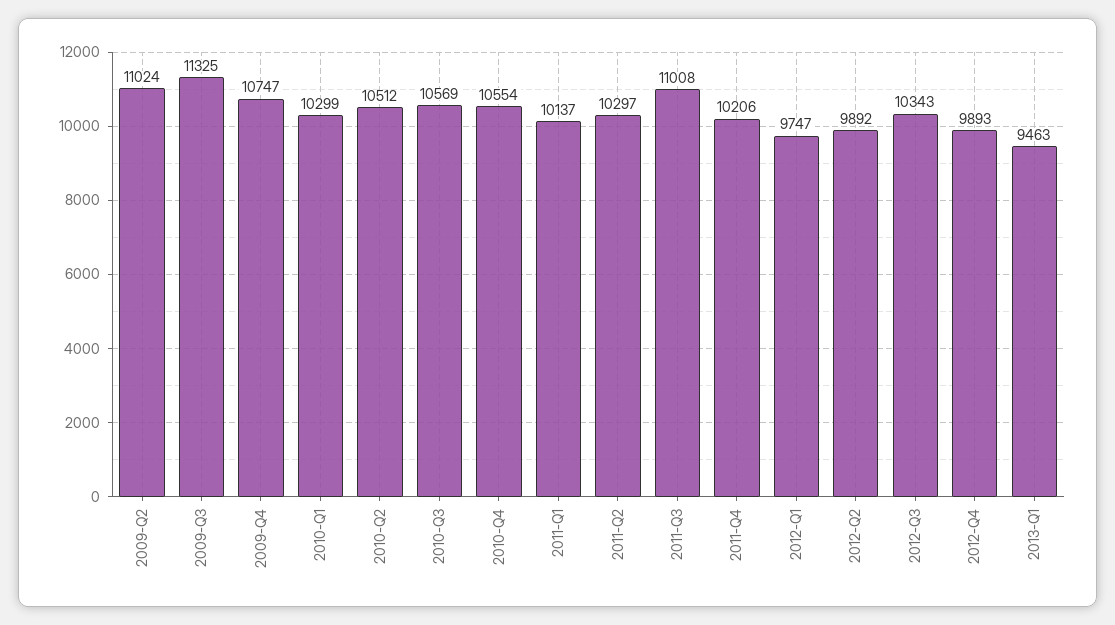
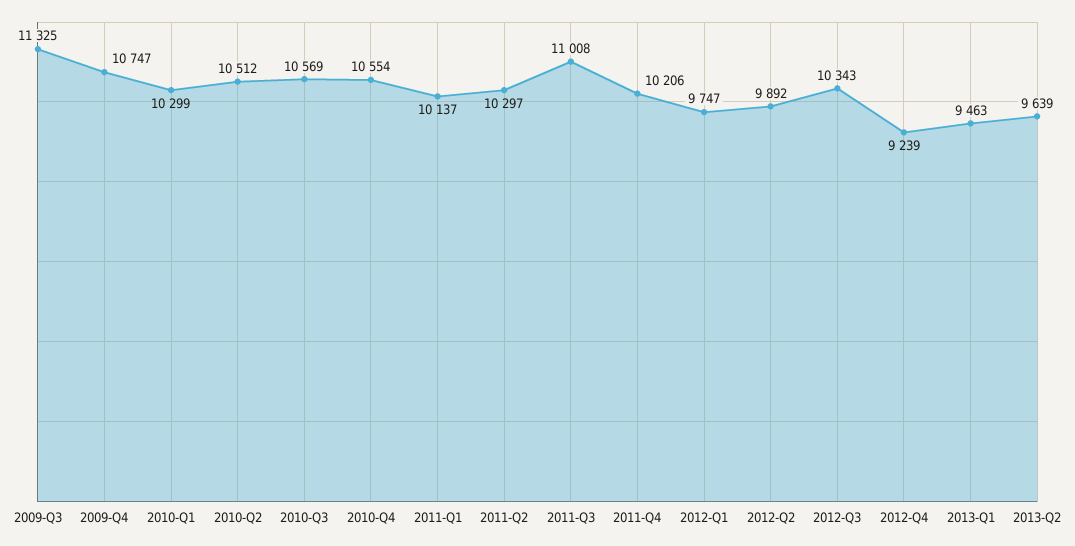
2009-Q2: 11024 -> none
2012-Q4: 9893 -> 9239
2013-Q2: none -> 9639

